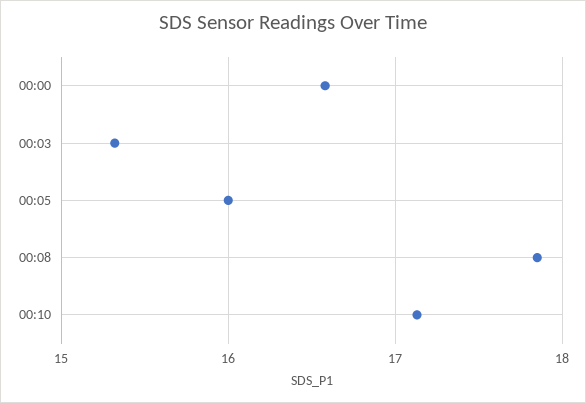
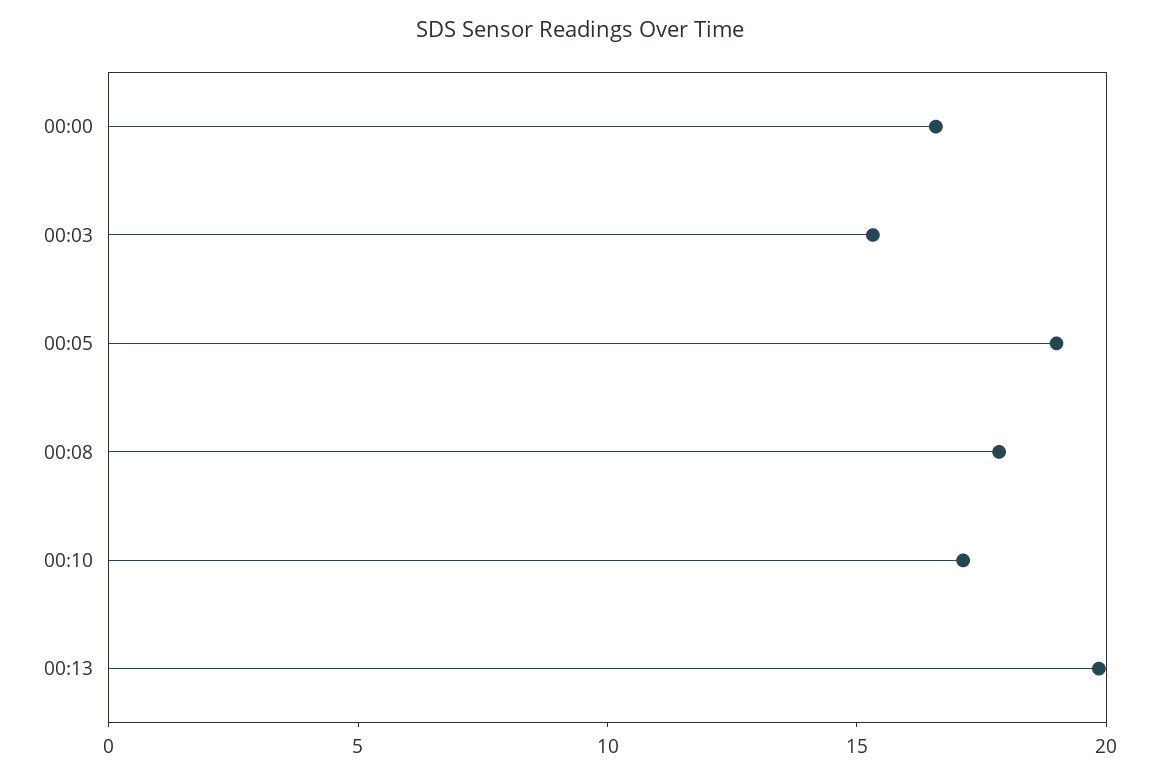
00:05: 16 -> 19
00:13: none -> 20

